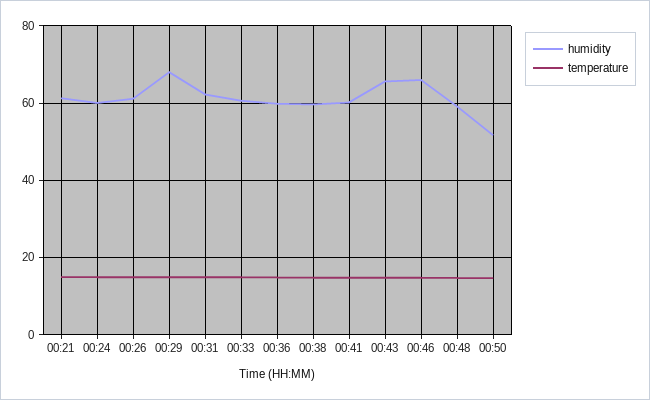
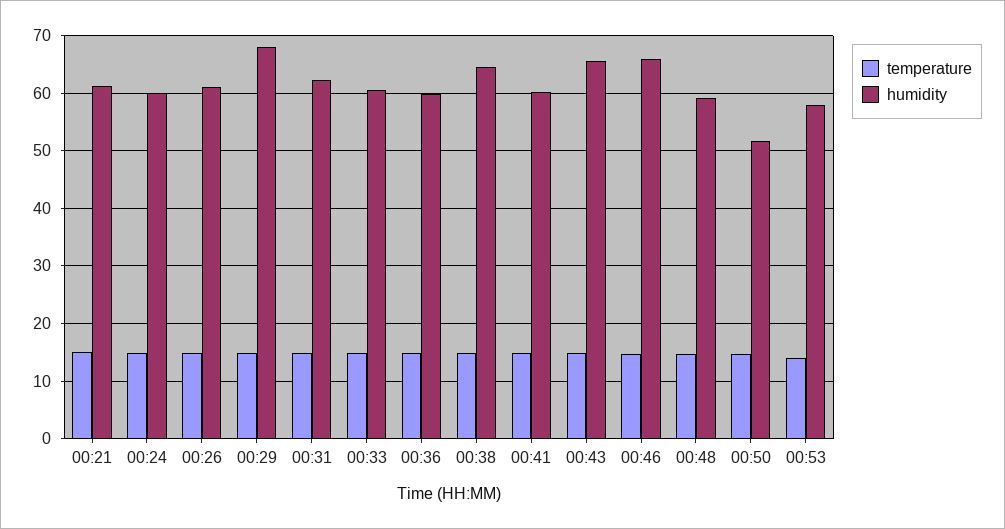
humidity, 00:38: 60 -> 64
temperature, 00:53: none -> 14
humidity, 00:53: none -> 58

